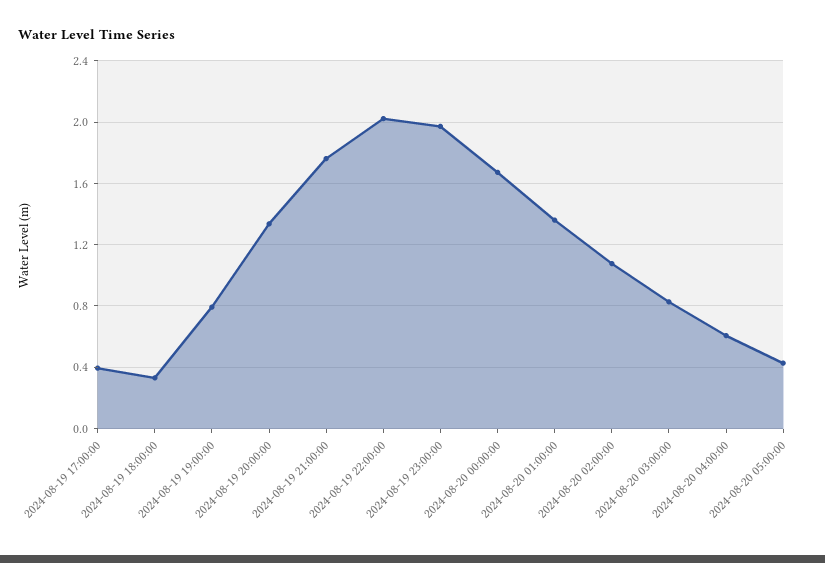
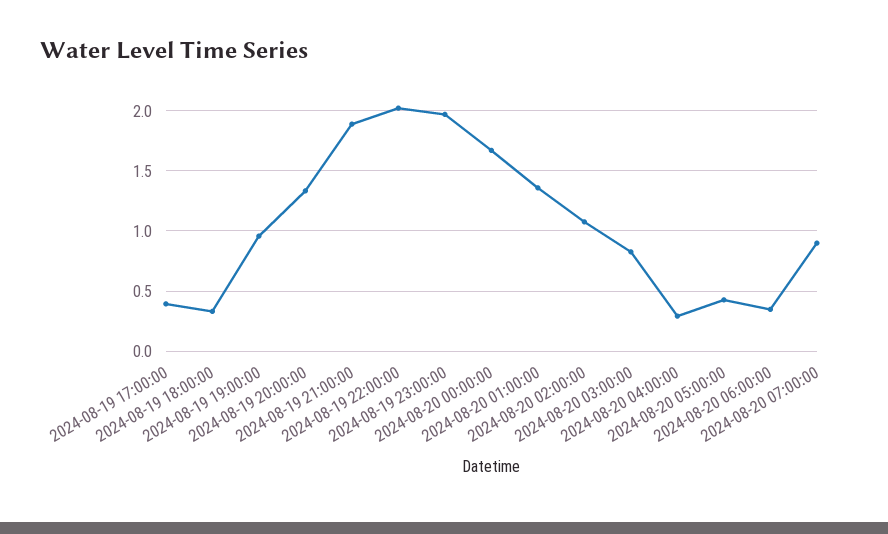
2024-08-19 19:00:00: 0.8 -> 0.95
2024-08-19 21:00:00: 1.75 -> 1.9
2024-08-20 04:00:00: 0.6 -> 0.3
2024-08-20 06:00:00: none -> 0.35
2024-08-20 07:00:00: none -> 0.9

